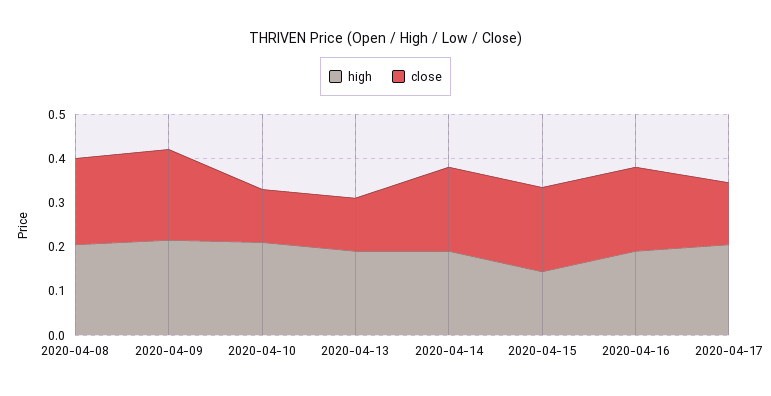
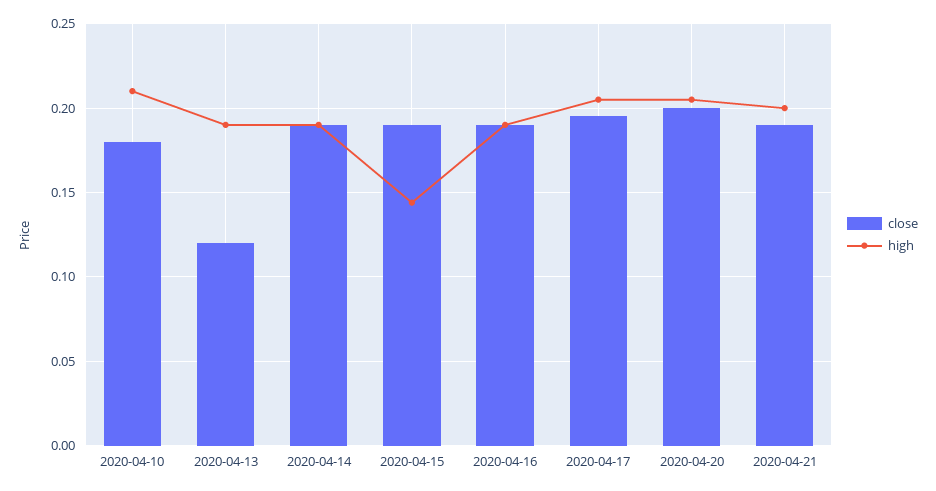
high, 2020-04-08: 0.2 -> none
close, 2020-04-08: 0.2 -> none
high, 2020-04-09: 0.22 -> none
close, 2020-04-09: 0.2 -> none
close, 2020-04-10: 0.12 -> 0.18
close, 2020-04-17: 0.14 -> 0.195
close, 2020-04-20: none -> 0.2
high, 2020-04-20: none -> 0.205
close, 2020-04-21: none -> 0.19
high, 2020-04-21: none -> 0.2

